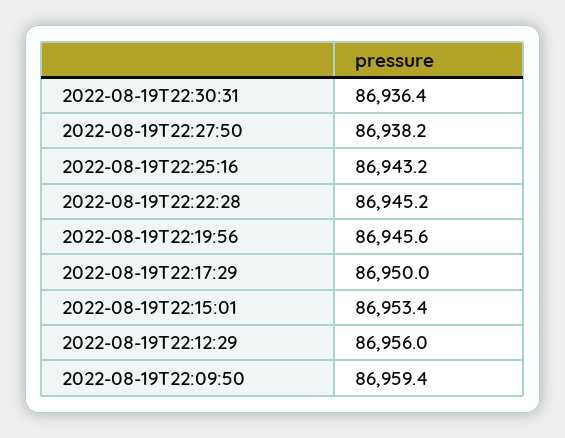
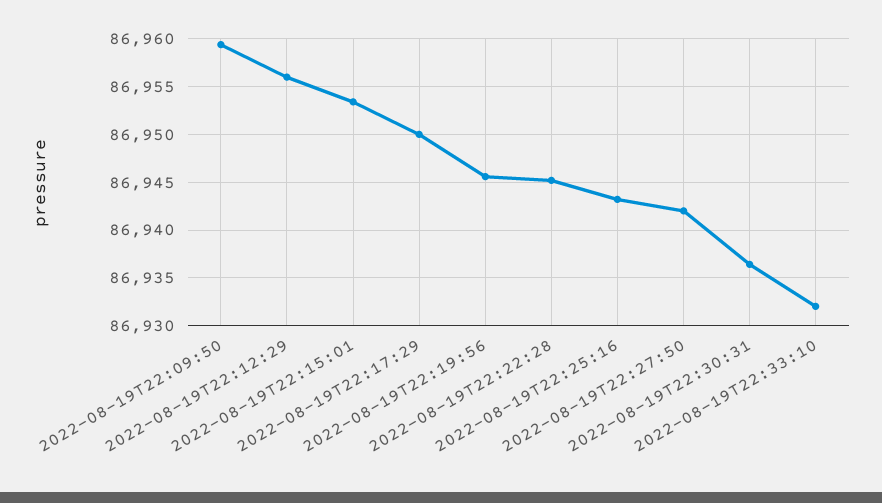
2022-08-19T22:27:50: 86938.2 -> 86942
2022-08-19T22:33:10: none -> 86932

